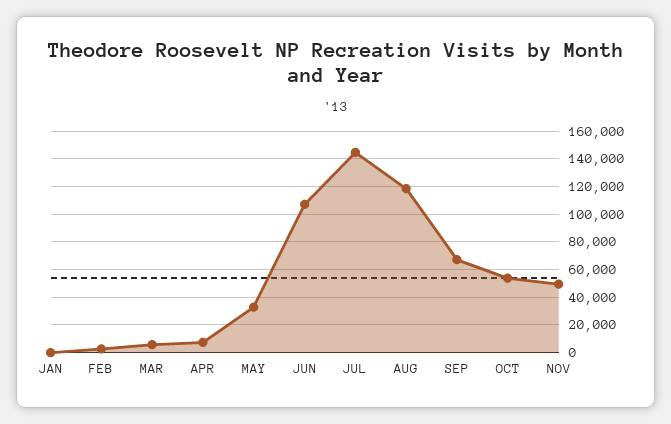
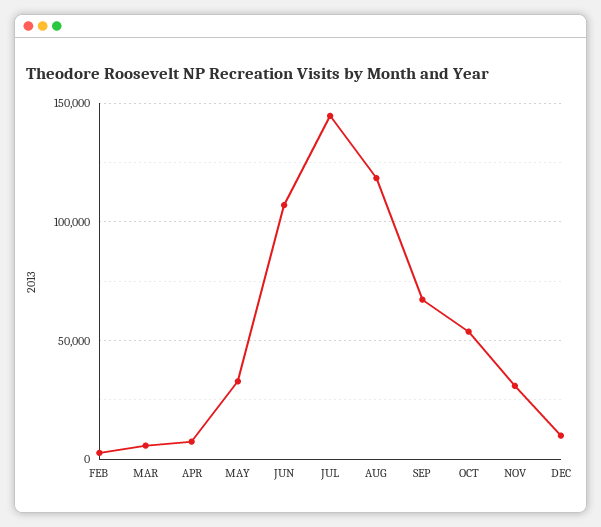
JAN: 0 -> none
NOV: 50000 -> 30000
DEC: none -> 10000

